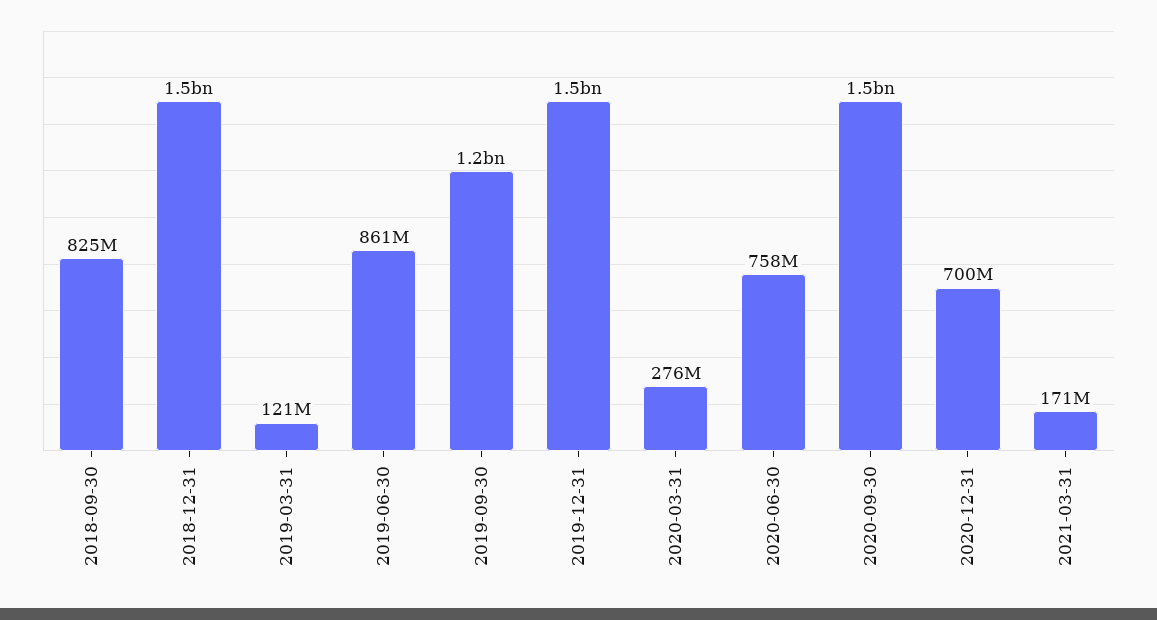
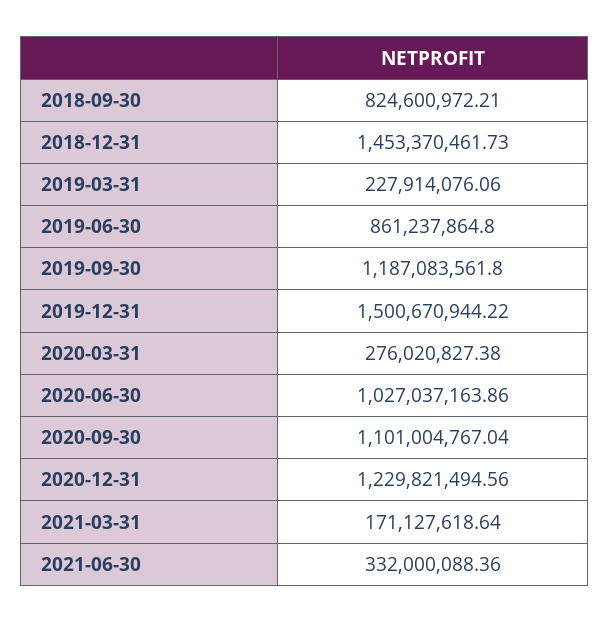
2019-03-31: 121000000 -> 227914076.06
2020-06-30: 758000000 -> 1027037163.86
2020-09-30: 1500000000 -> 1101004767.04
2020-12-31: 700000000 -> 1229821494.56
2021-06-30: none -> 332000088.36

